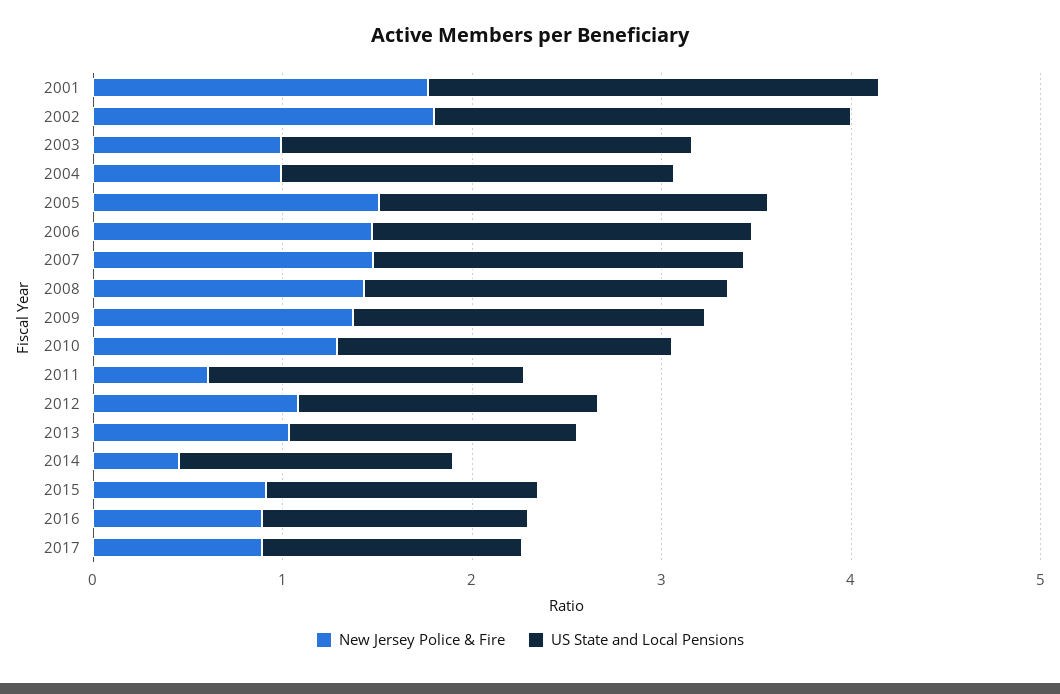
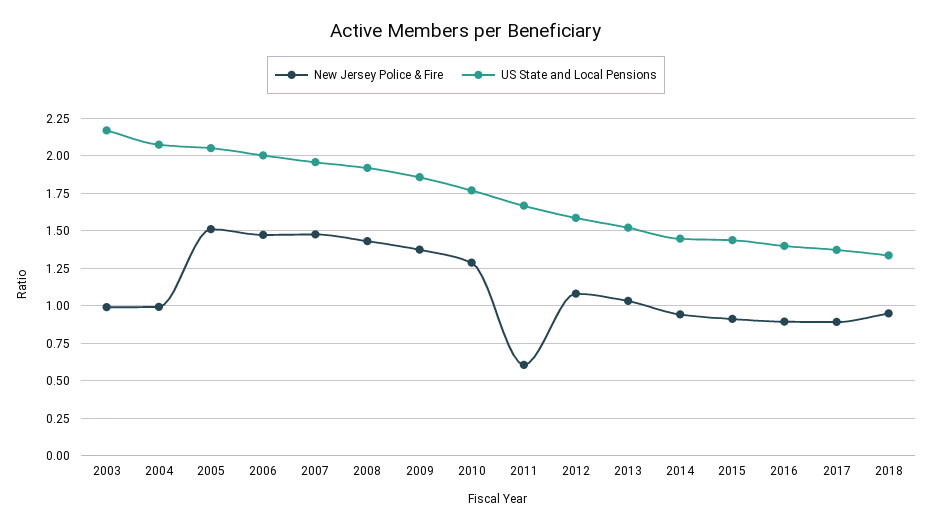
New Jersey Police & Fire, 2001: 1.8 -> none
US State and Local Pensions, 2001: 2.4 -> none
New Jersey Police & Fire, 2002: 1.8 -> none
US State and Local Pensions, 2002: 2.2 -> none
New Jersey Police & Fire, 2014: 0.4 -> 0.95
New Jersey Police & Fire, 2018: none -> 0.95
US State and Local Pensions, 2018: none -> 1.35

